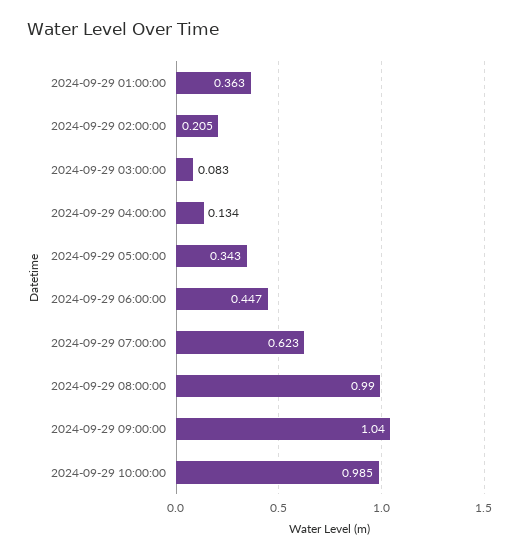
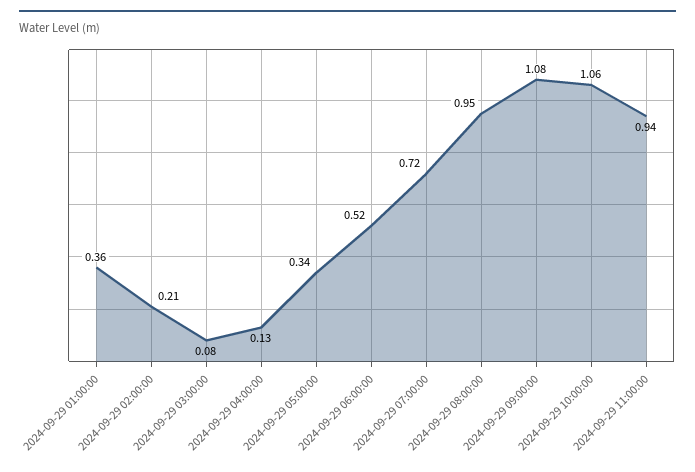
2024-09-29 06:00:00: 0.447 -> 0.52
2024-09-29 07:00:00: 0.623 -> 0.72
2024-09-29 08:00:00: 0.99 -> 0.95
2024-09-29 09:00:00: 1.04 -> 1.08
2024-09-29 10:00:00: 0.985 -> 1.06
2024-09-29 11:00:00: none -> 0.94

